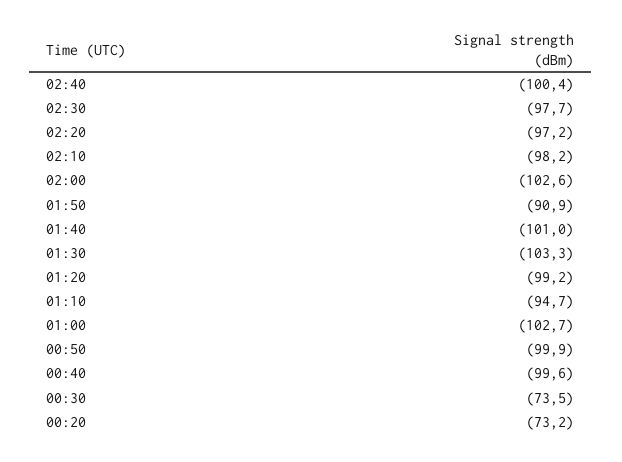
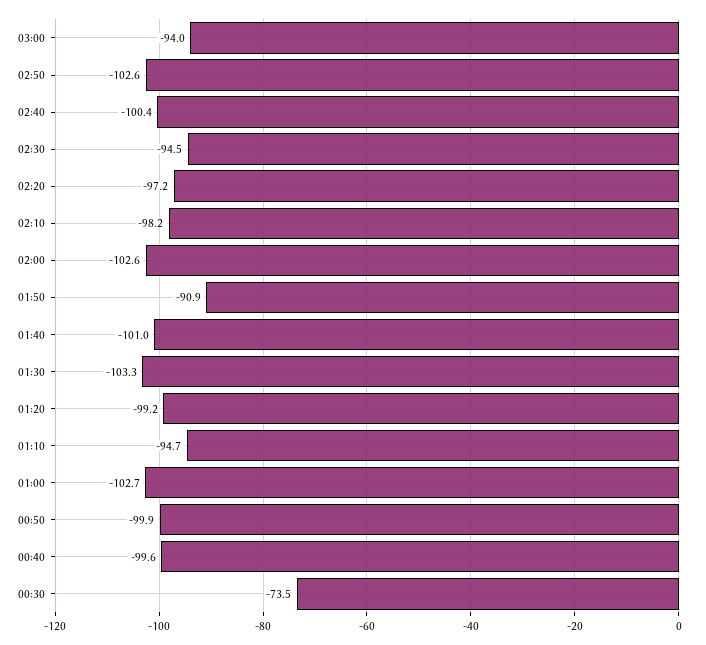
02:30: -97.7 -> -94.5
00:20: -73.2 -> none
03:00: none -> -94
02:50: none -> -102.6

